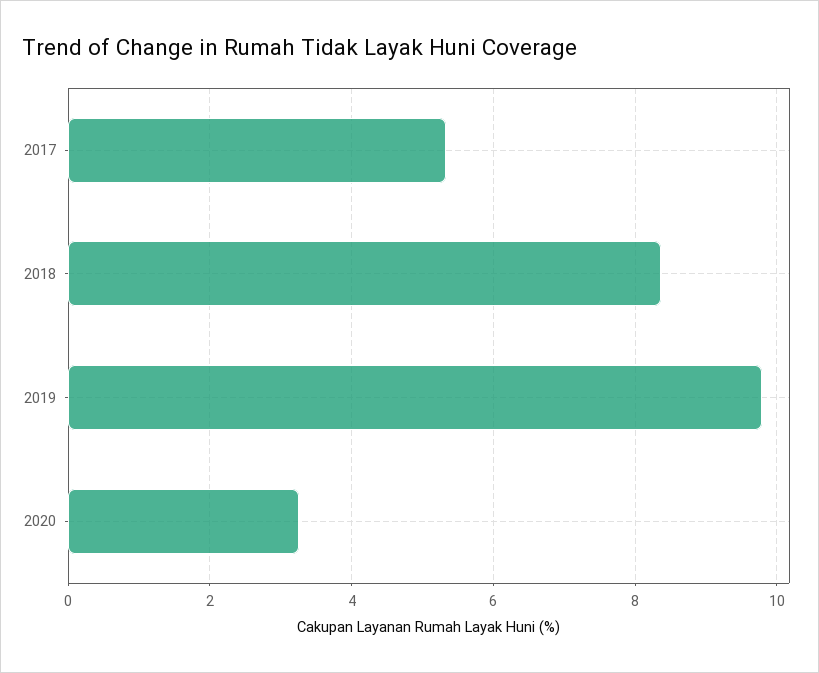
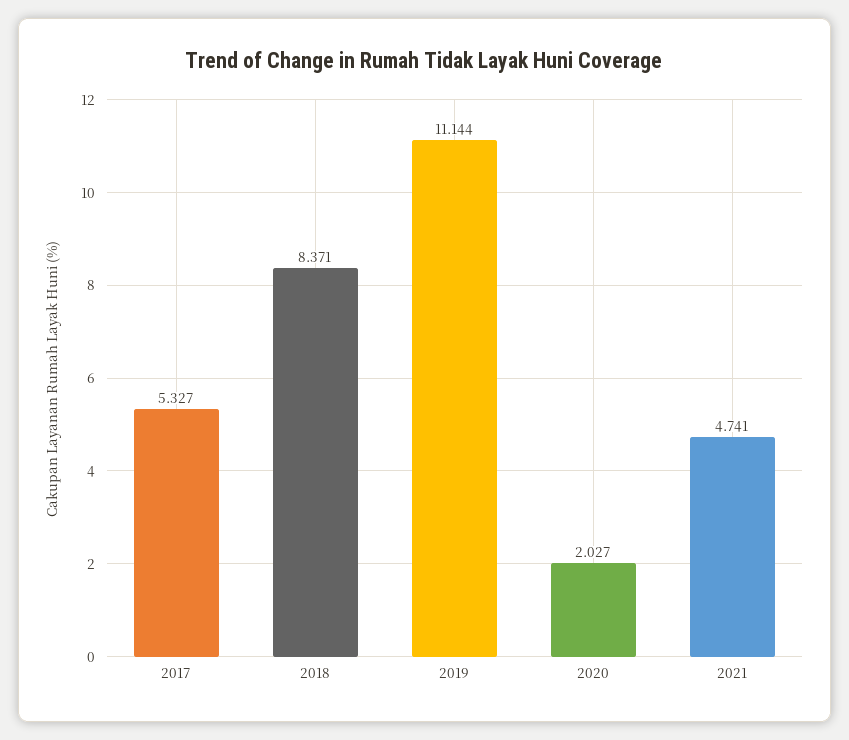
2019: 9.8 -> 11.144
2020: 3.2 -> 2.027
2021: none -> 4.741

